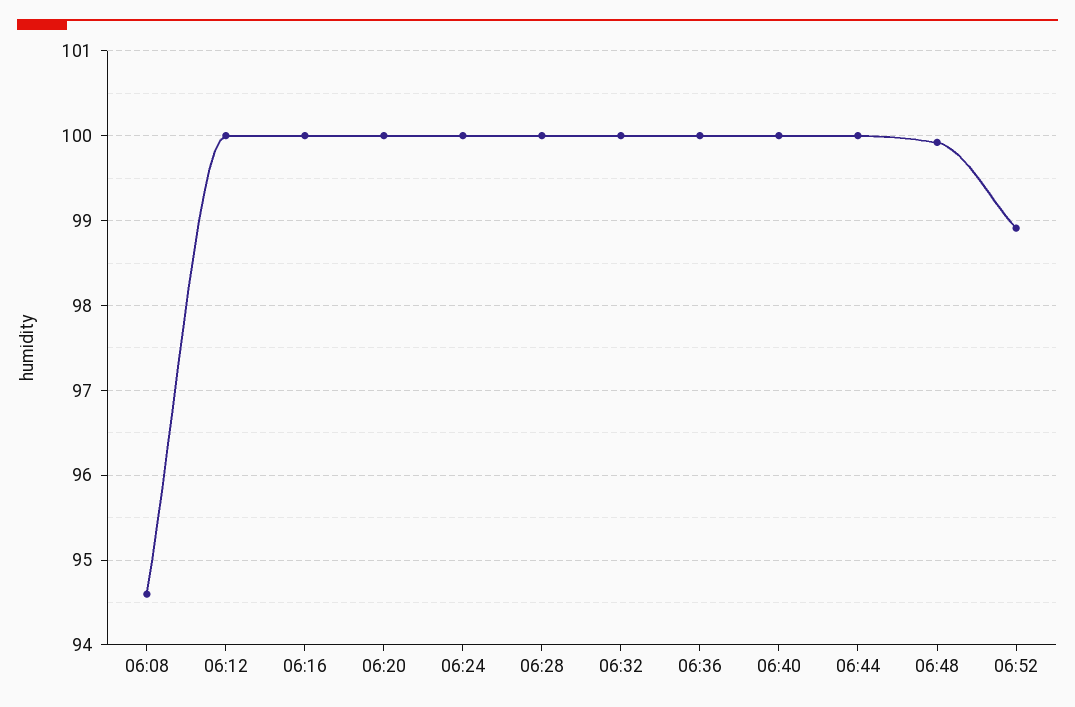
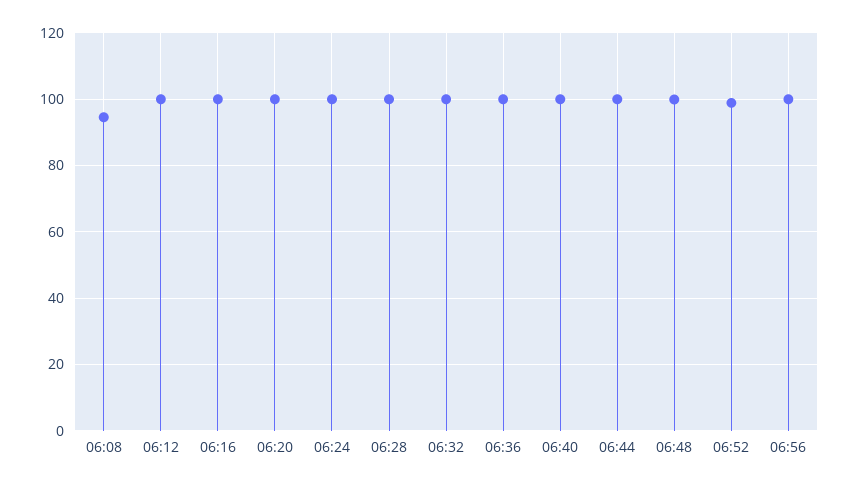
06:56: none -> 100

